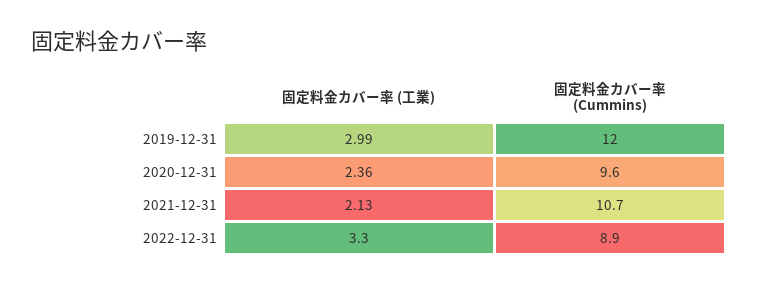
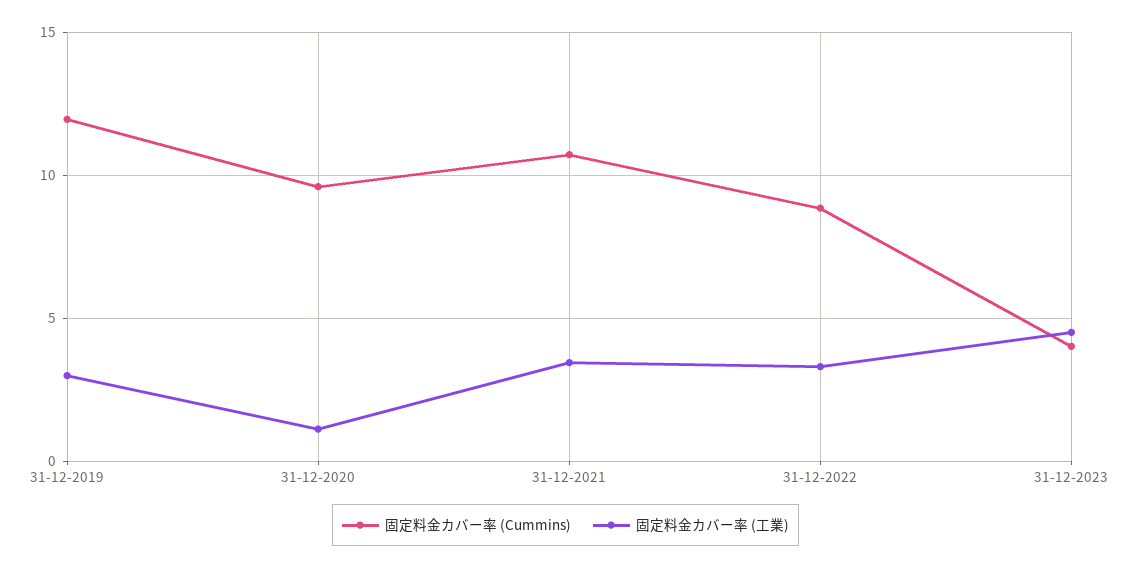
固定料金カバー率 (工業), 2020-12-31: 2.36 -> 1
固定料金カバー率 (工業), 2021-12-31: 2.13 -> 3.5
固定料金カバー率 (Cummins), 31-12-2023: none -> 4
固定料金カバー率 (工業), 31-12-2023: none -> 4.5

